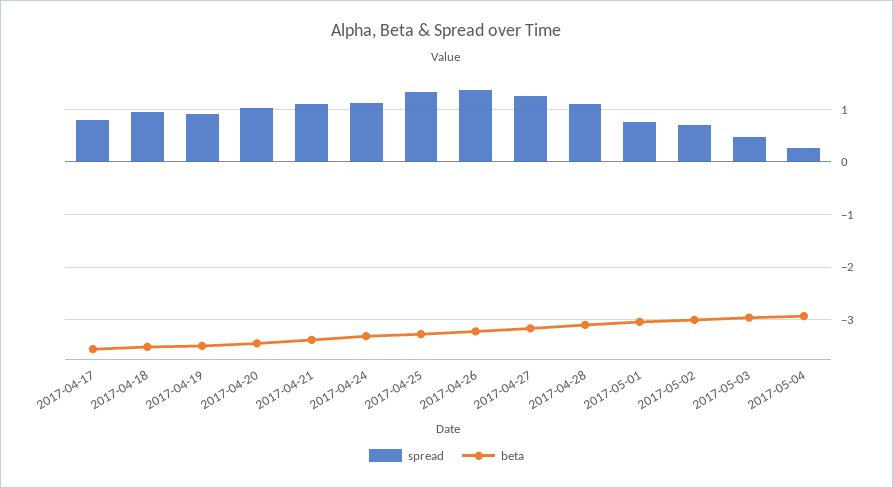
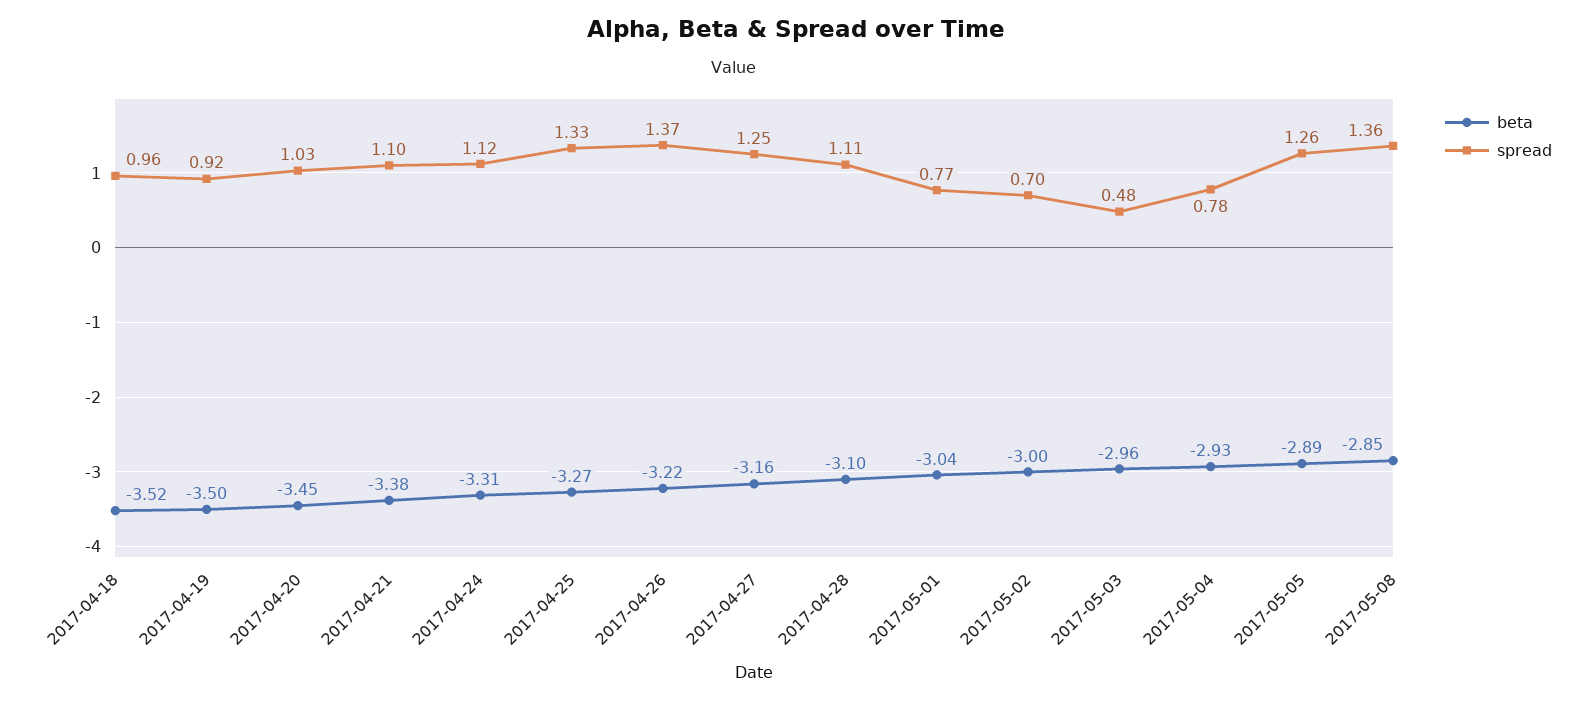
spread, 2017-04-17: 0.8 -> none
beta, 2017-04-17: -3.6 -> none
spread, 2017-05-04: 0.2 -> 0.78
beta, 2017-05-05: none -> -2.89
spread, 2017-05-05: none -> 1.26
beta, 2017-05-08: none -> -2.85
spread, 2017-05-08: none -> 1.36

